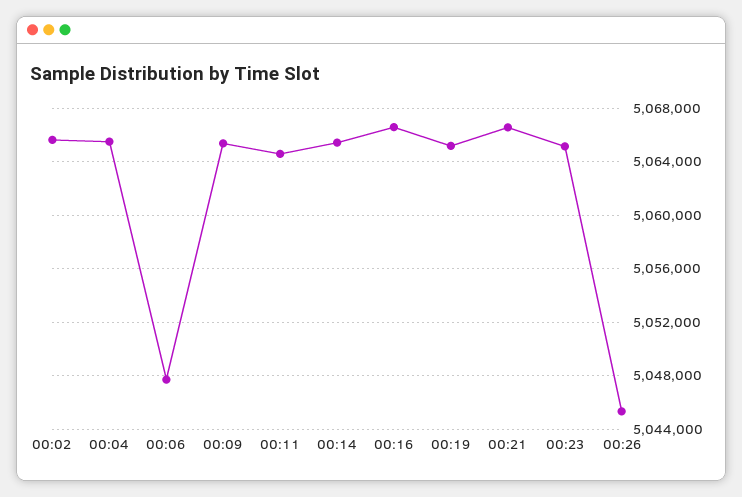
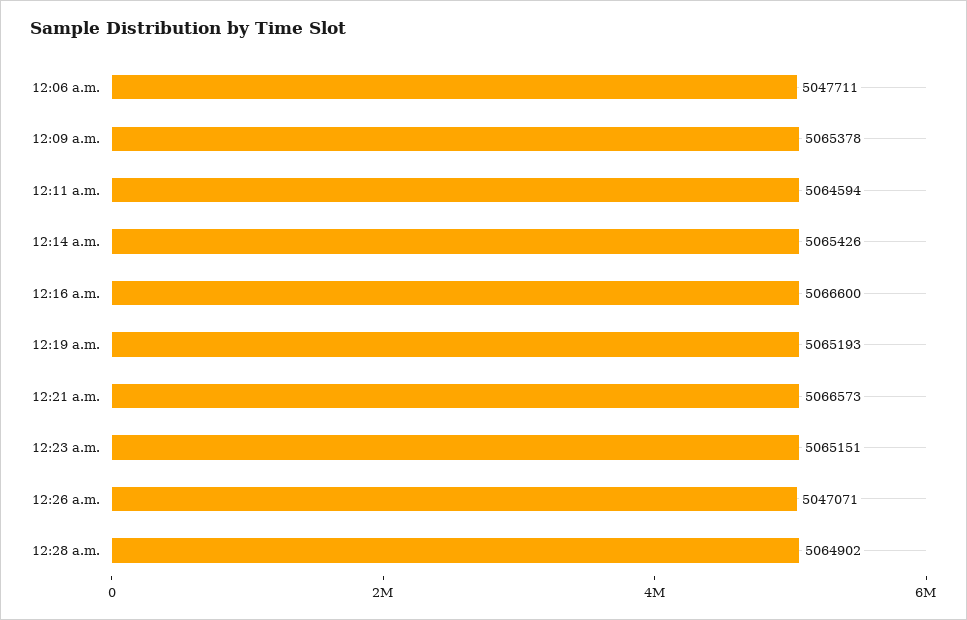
00:02: 5065500 -> none
00:04: 5065500 -> none
00:26: 5045500 -> 5047071
12:28 a.m.: none -> 5064902

